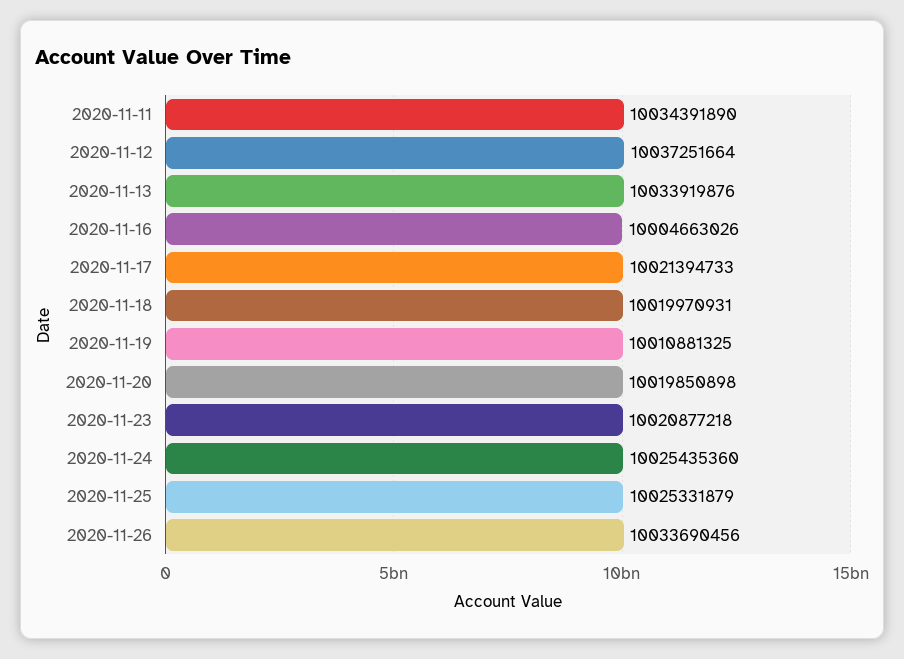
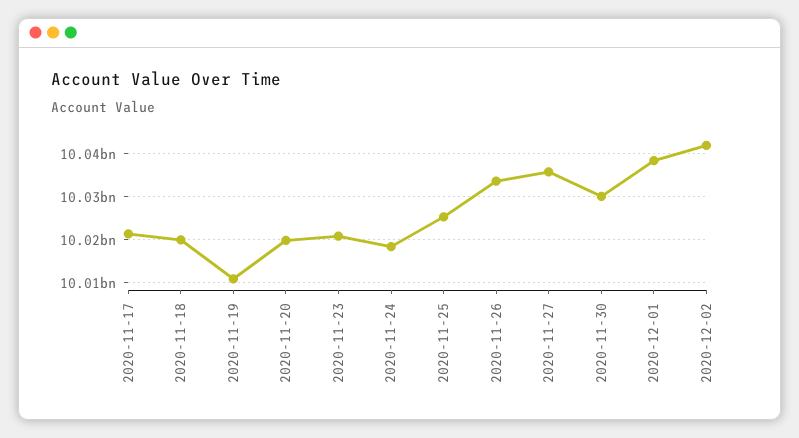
2020-11-11: 10034391890 -> none
2020-11-12: 10037251664 -> none
2020-11-13: 10033919876 -> none
2020-11-16: 10004663026 -> none
2020-11-24: 10025435360 -> 10018000000
2020-11-27: none -> 10036000000
2020-11-30: none -> 10030000000
2020-12-01: none -> 10038000000
2020-12-02: none -> 10042000000

